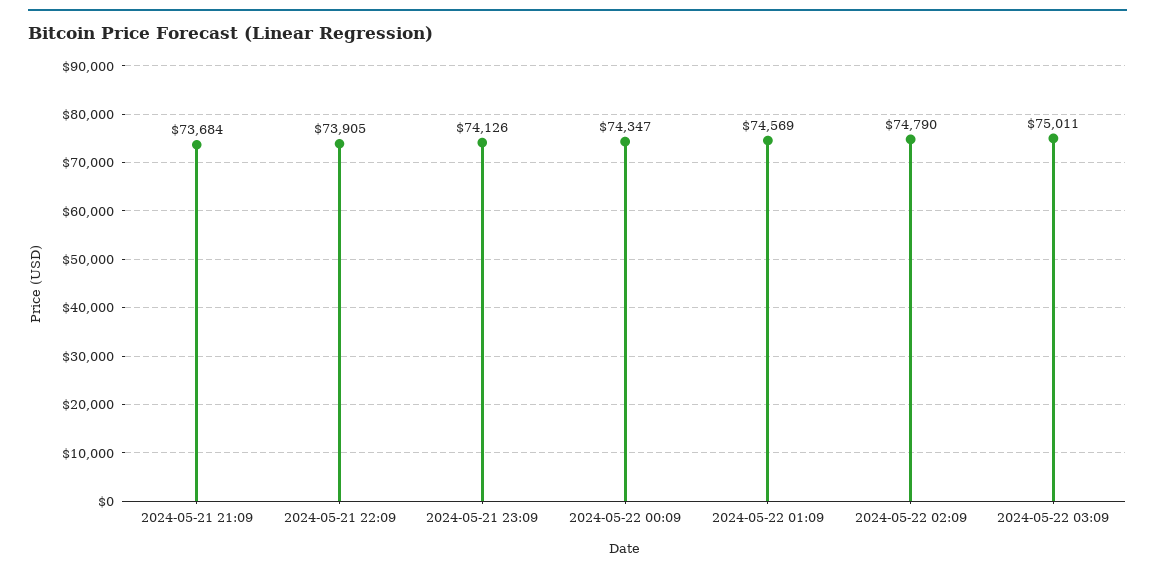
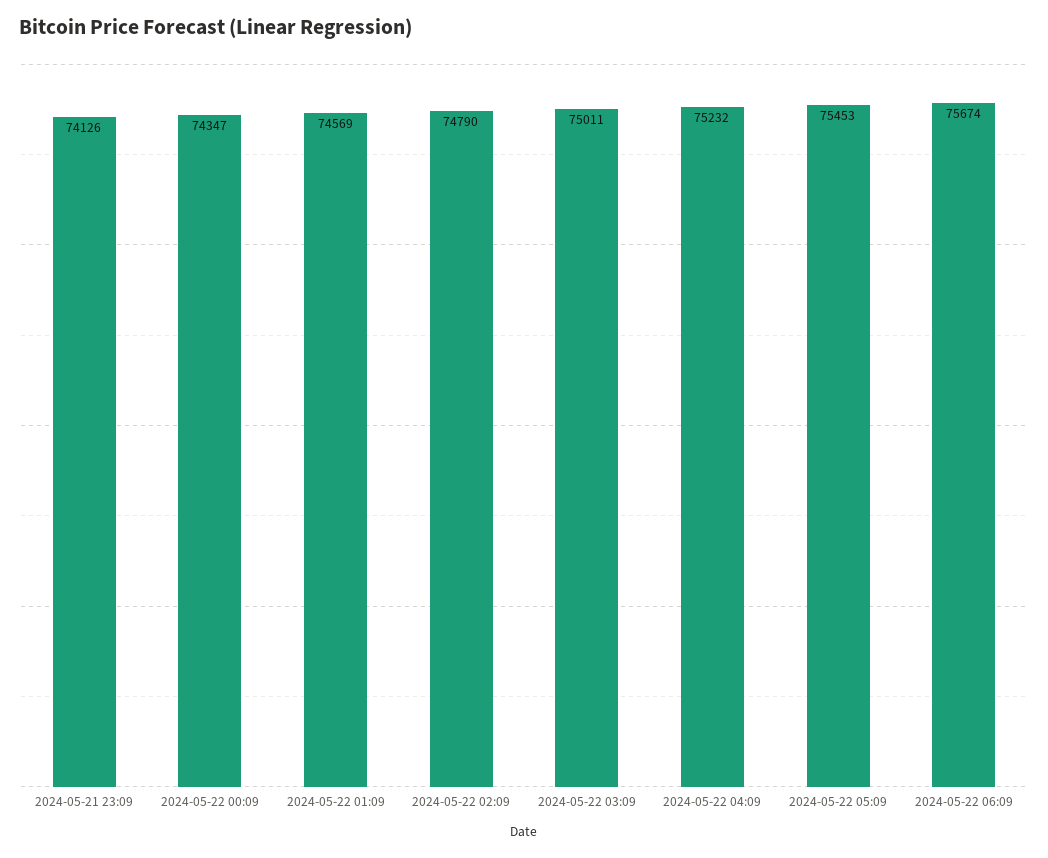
2024-05-21 21:09: 73684 -> none
2024-05-21 22:09: 73905 -> none
2024-05-22 04:09: none -> 75232
2024-05-22 05:09: none -> 75453
2024-05-22 06:09: none -> 75674

